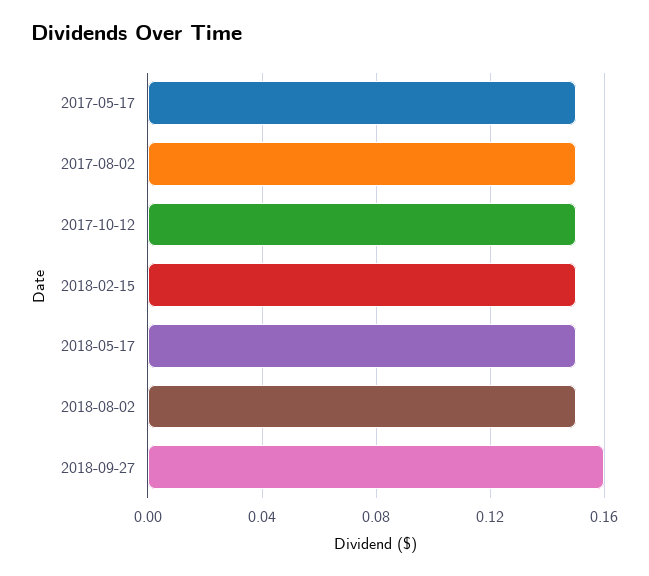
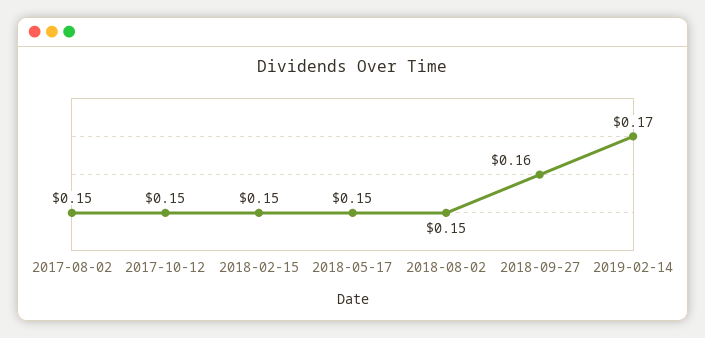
2017-05-17: 0.15 -> none
2019-02-14: none -> 0.17

